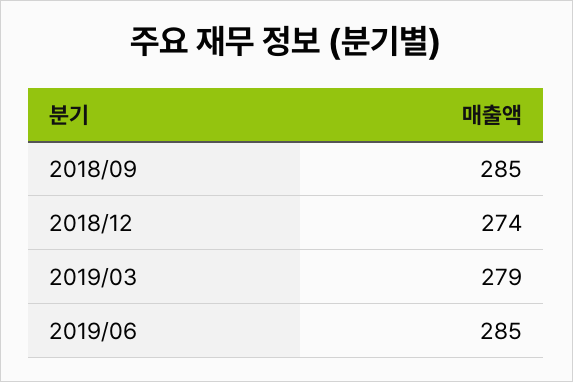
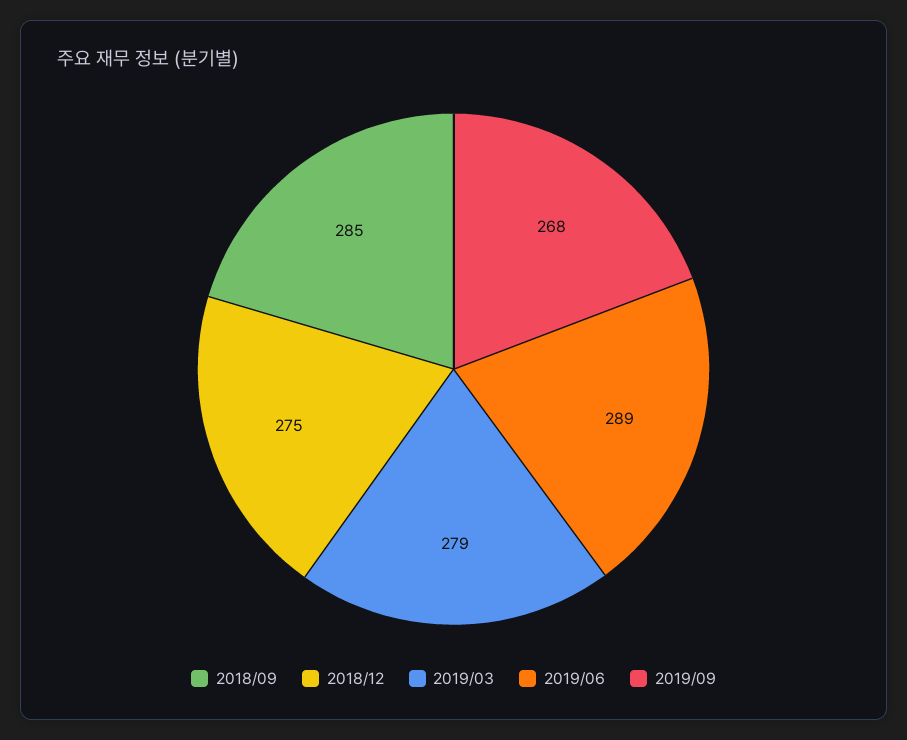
2018/12: 274 -> 275
2019/06: 285 -> 289
2019/09: none -> 268

